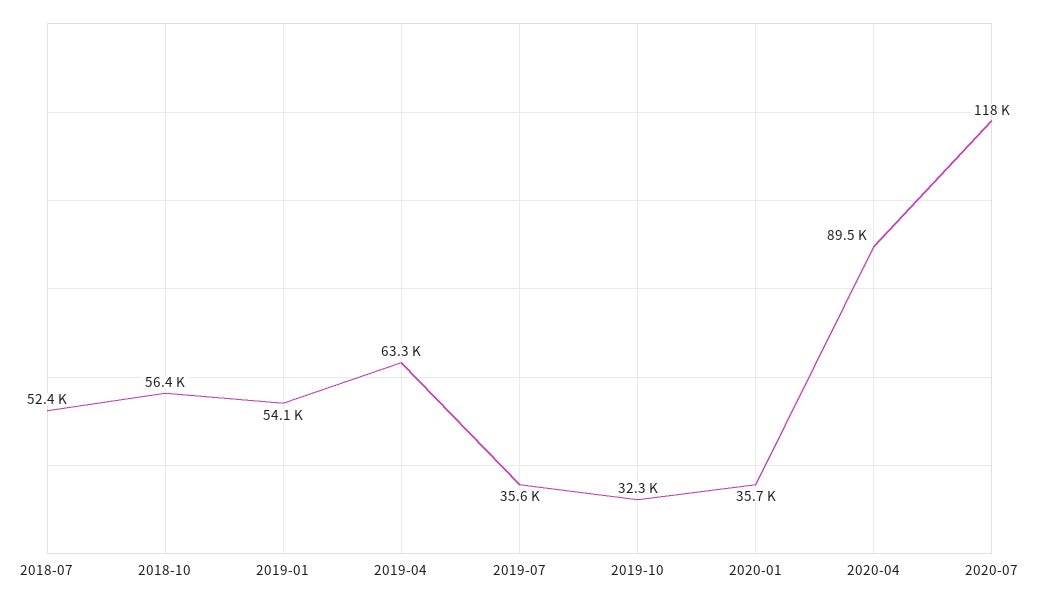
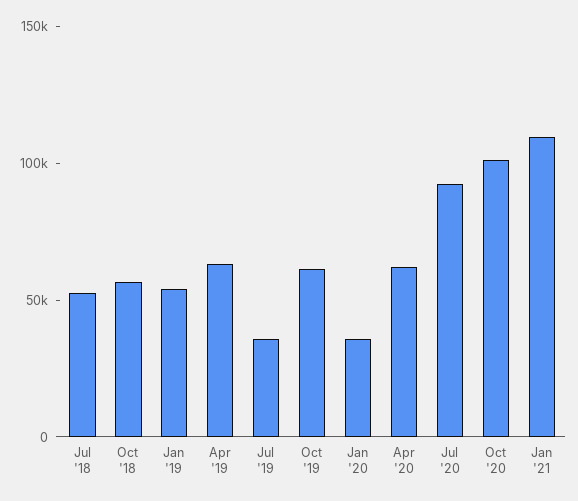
2019-10: 32300 -> 60000
2020-04: 89500 -> 60000
2020-07: 118000 -> 90000
Oct '20: none -> 100000
Jan '21: none -> 110000

